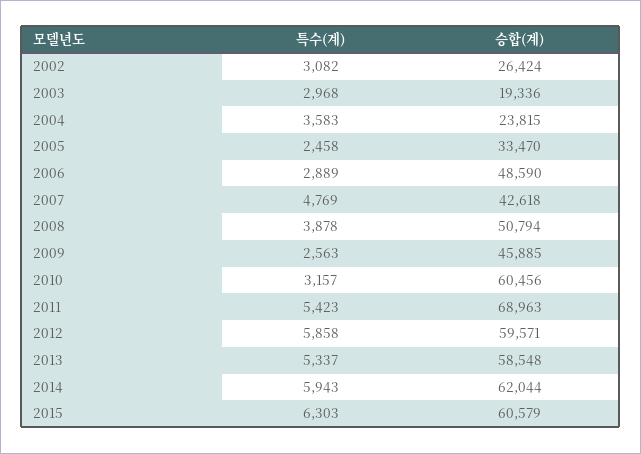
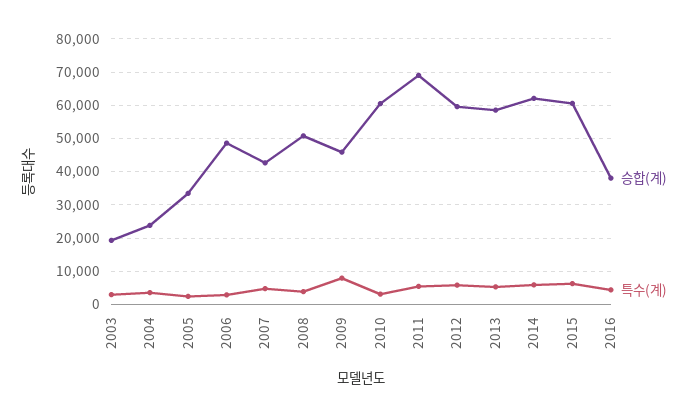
특수(계), 2002: 3082 -> none
승합(계), 2002: 26424 -> none
특수(계), 2009: 2563 -> 8000
승합(계), 2016: none -> 38000
특수(계), 2016: none -> 4000

